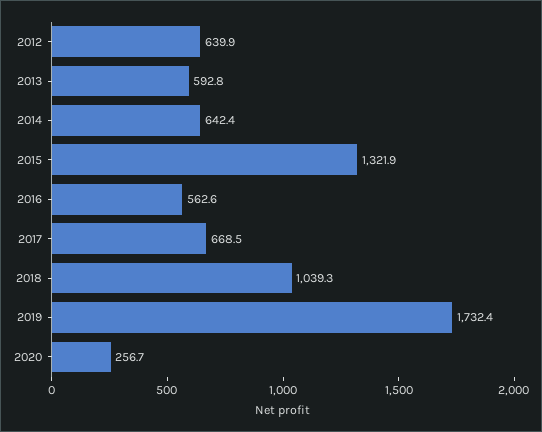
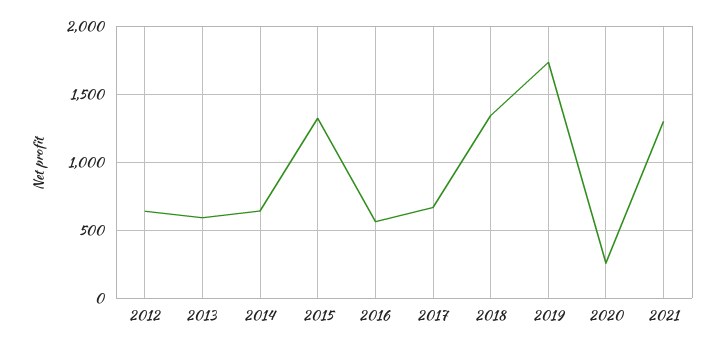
2018: 1039.3 -> 1350
2021: none -> 1300

